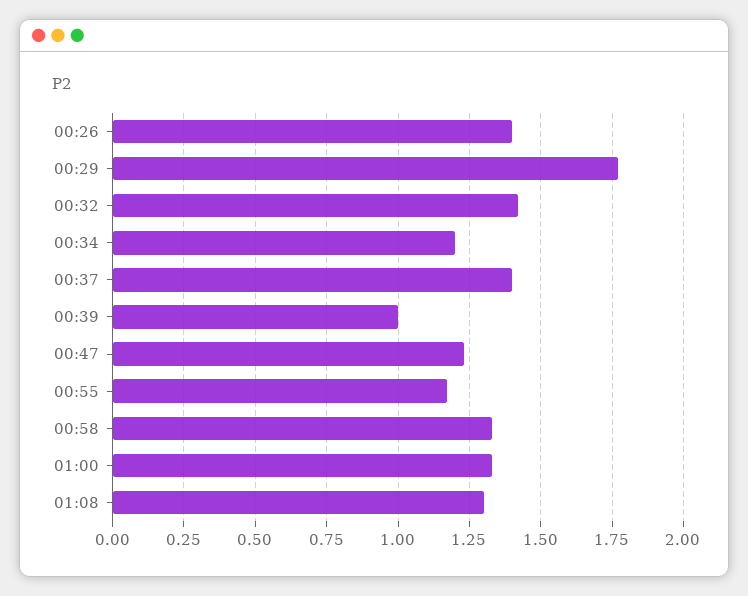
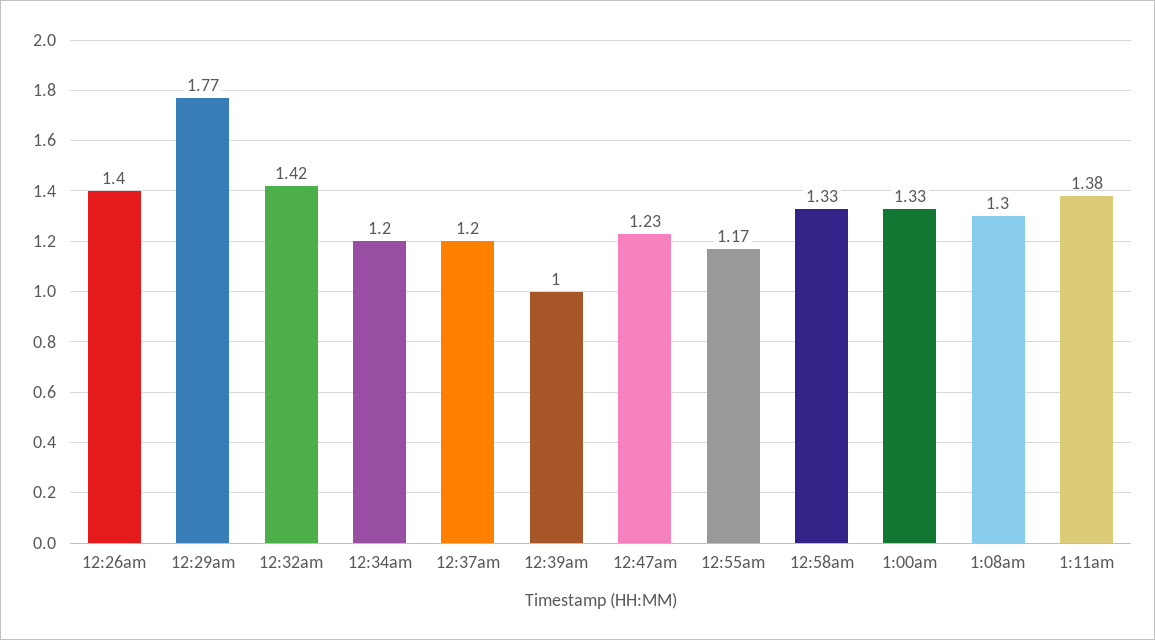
00:37: 1.4 -> 1.2
1:11am: none -> 1.38

